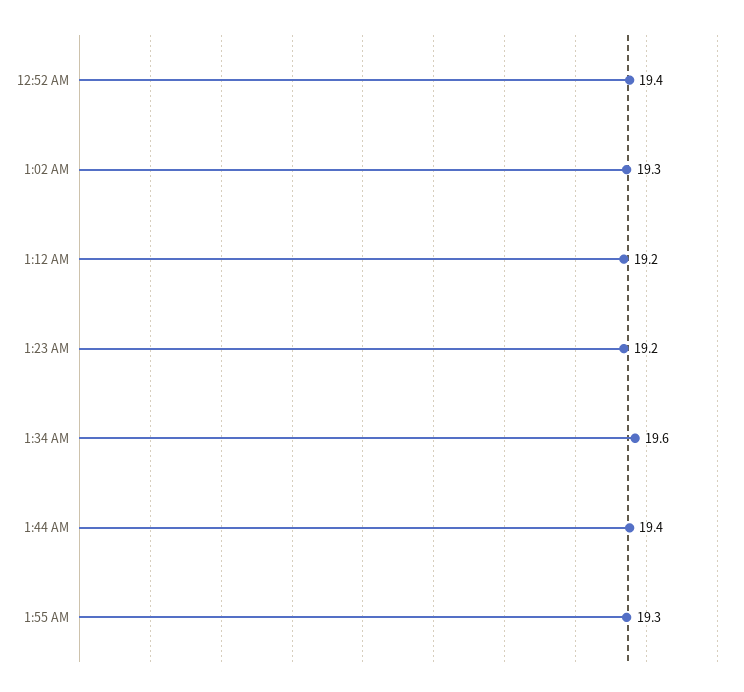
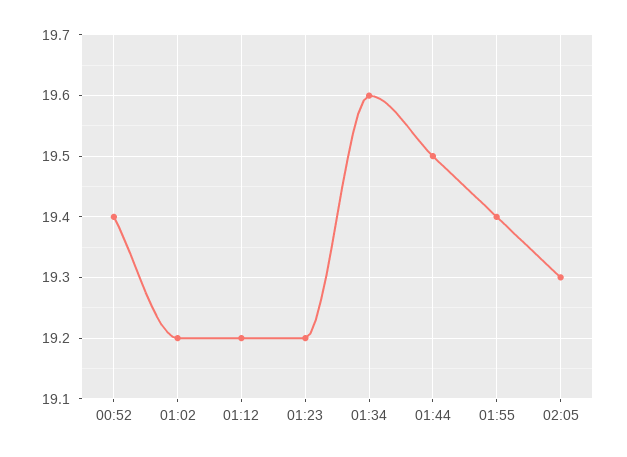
1:02 AM: 19.3 -> 19.2
1:44 AM: 19.4 -> 19.5
1:55 AM: 19.3 -> 19.4
02:05: none -> 19.3

